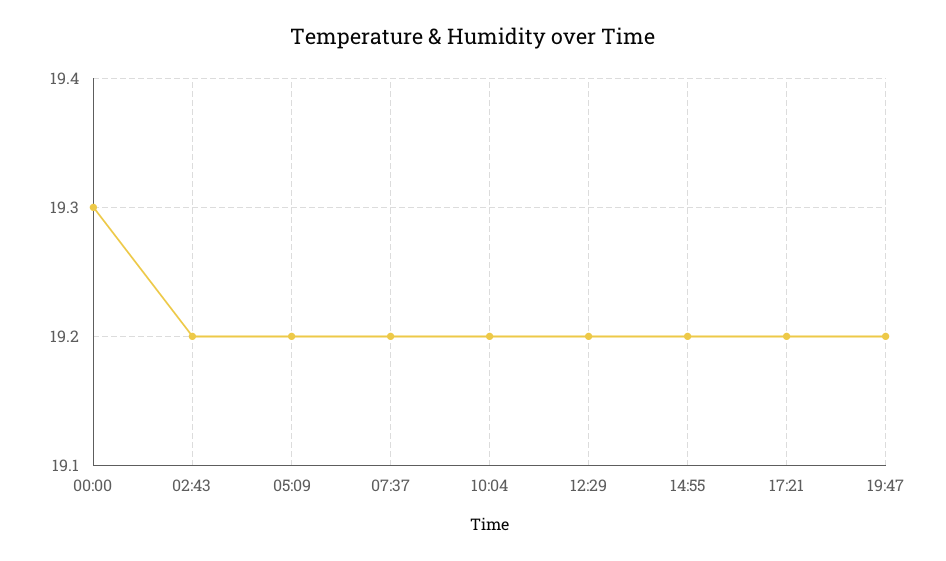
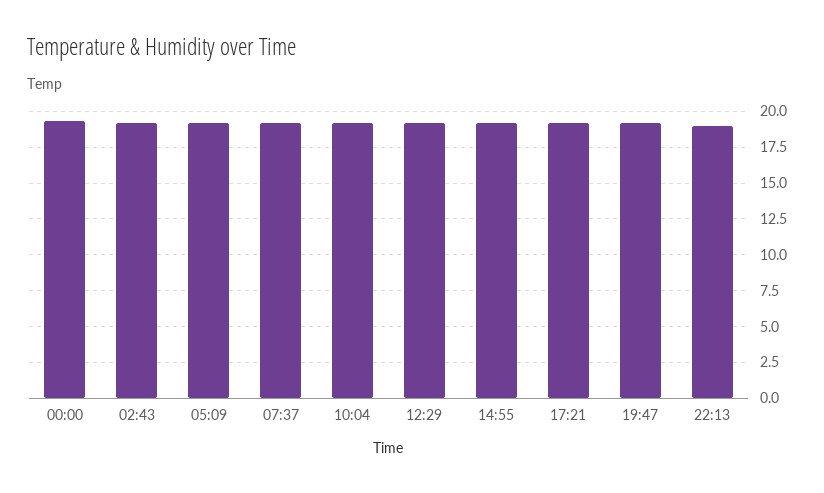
22:13: none -> 19

